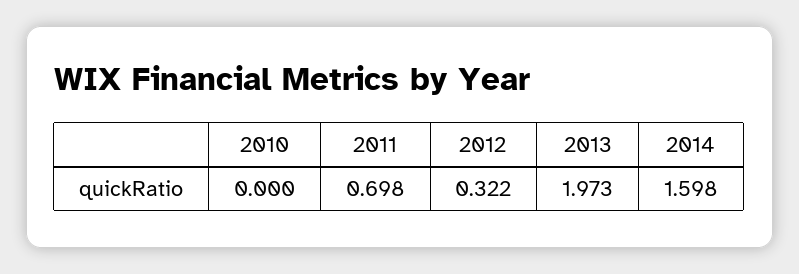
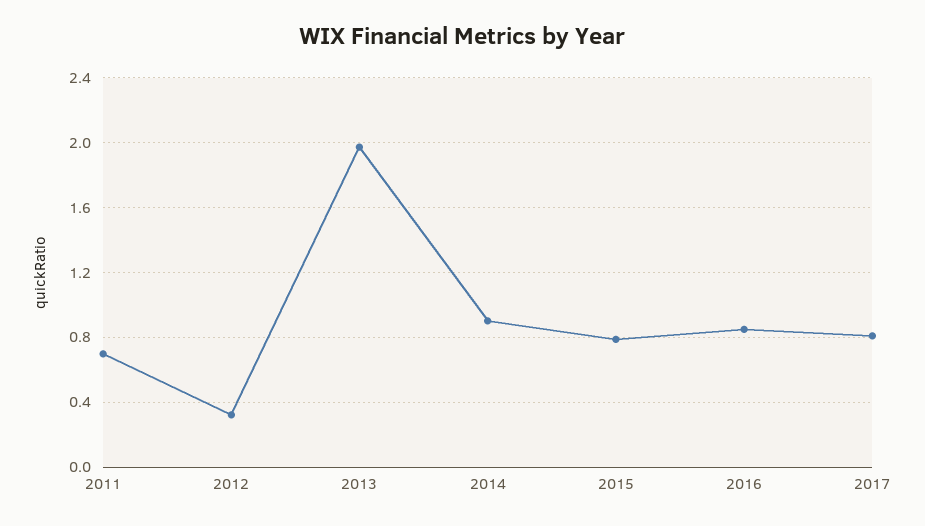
2010: 0 -> none
2014: 1.598 -> 0.9
2015: none -> 0.8
2016: none -> 0.85
2017: none -> 0.8

